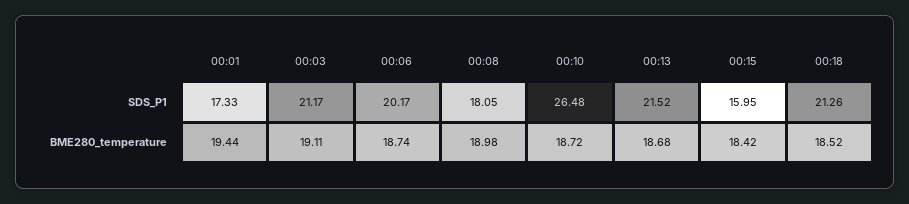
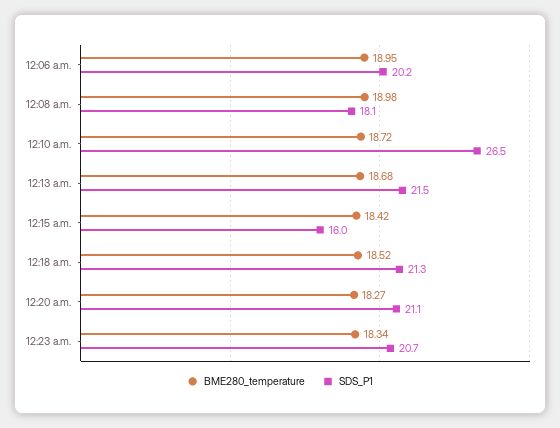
SDS_P1, 00:01: 17.33 -> none
SDS_P1, 00:03: 21.17 -> none
BME280_temperature, 00:01: 19.44 -> none
BME280_temperature, 00:03: 19.11 -> none
BME280_temperature, 00:06: 18.74 -> 18.95
BME280_temperature, 12:20 a.m.: none -> 18.27
SDS_P1, 12:20 a.m.: none -> 21.1
BME280_temperature, 12:23 a.m.: none -> 18.34
SDS_P1, 12:23 a.m.: none -> 20.7

